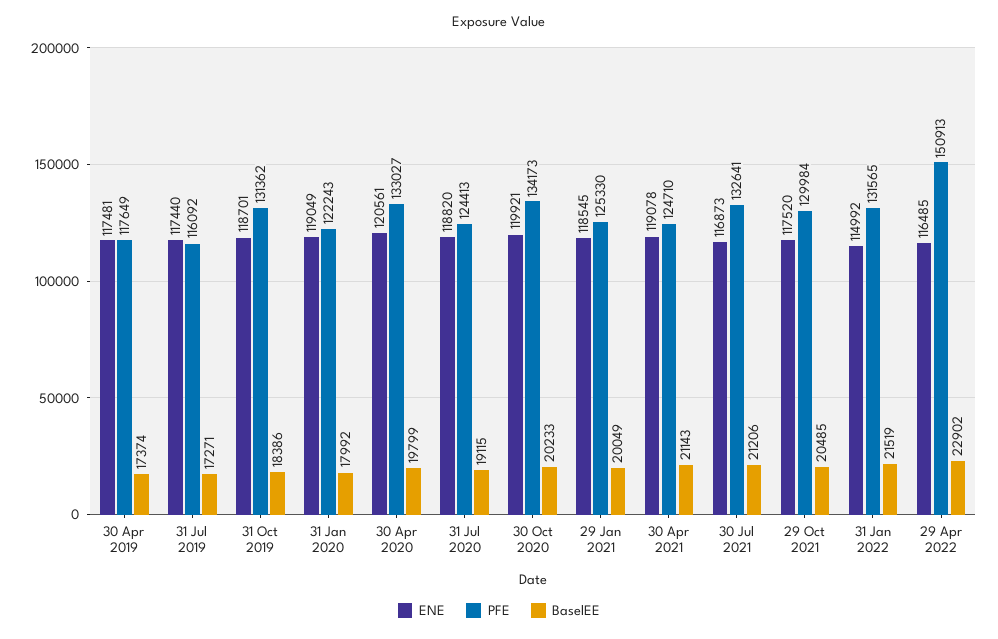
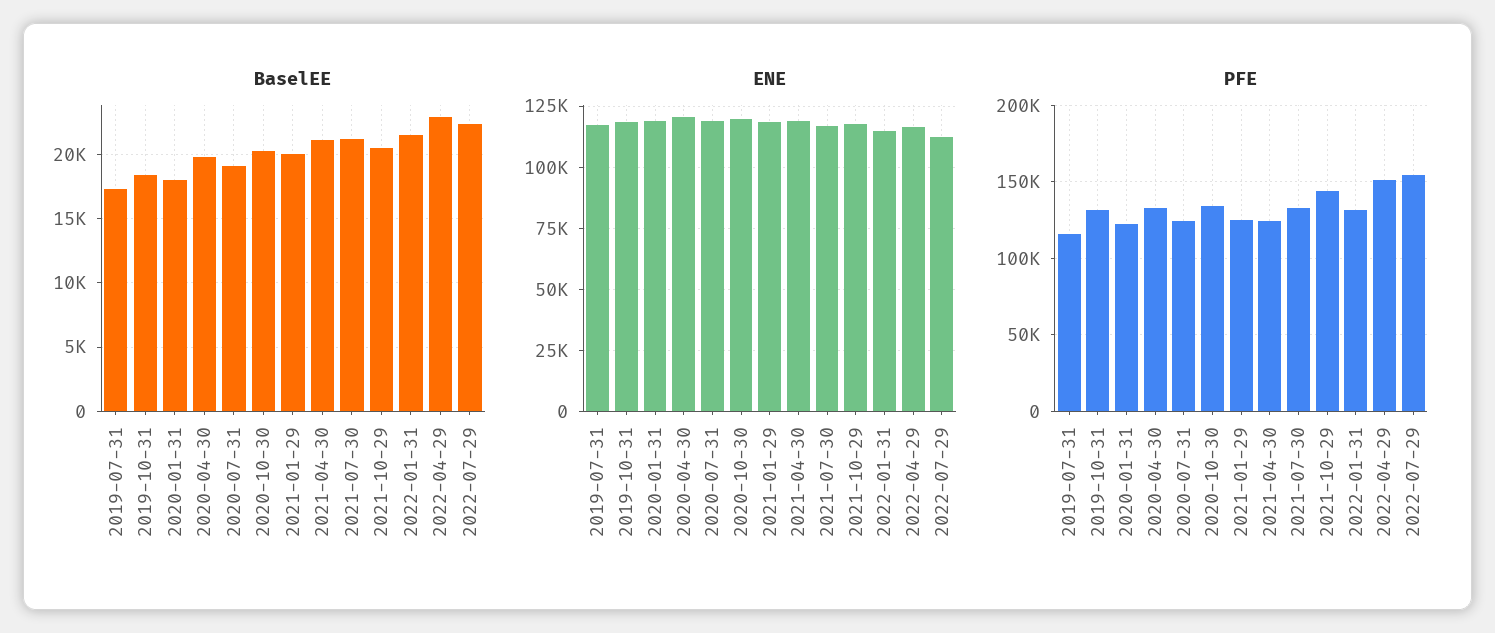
ENE, 30 Apr 2019: 117481 -> none
PFE, 30 Apr 2019: 117649 -> none
BaselEE, 30 Apr 2019: 17374 -> none
PFE, 29 Oct 2021: 129984 -> 145000
BaselEE, 2022-07-29: none -> 22500
ENE, 2022-07-29: none -> 112500
PFE, 2022-07-29: none -> 155000

